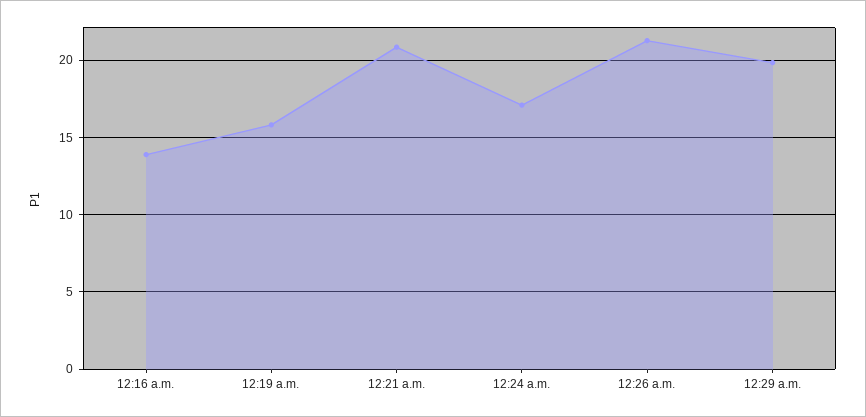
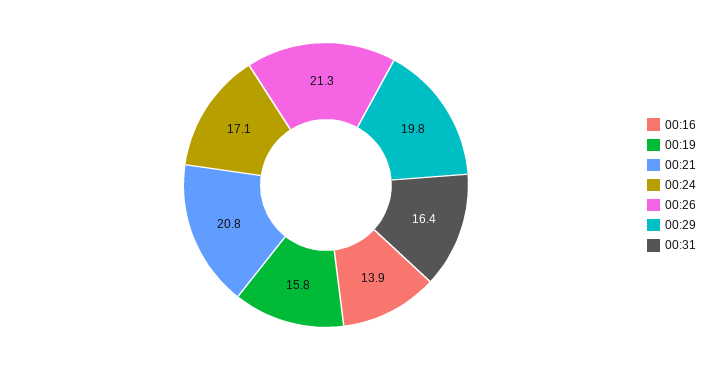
00:31: none -> 16.4

